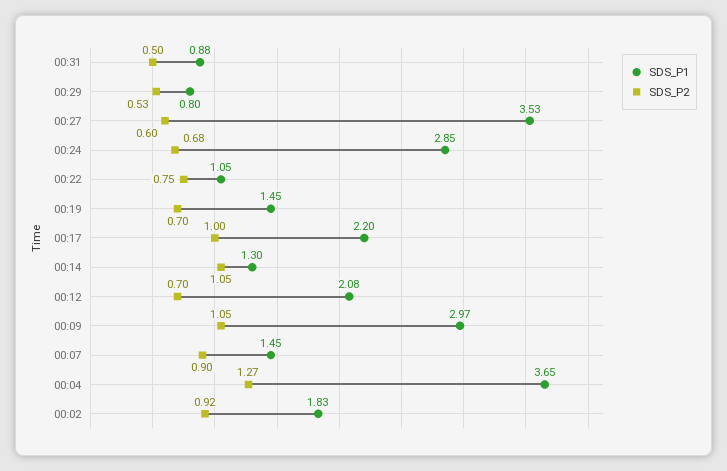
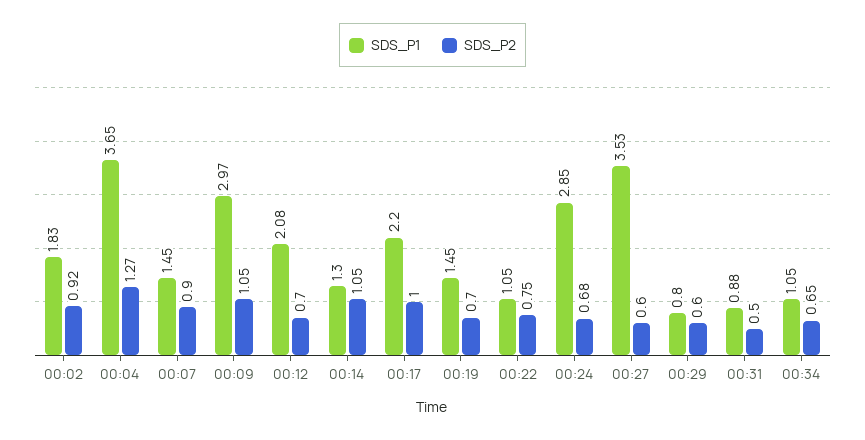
SDS_P2, 00:29: 0.53 -> 0.6
SDS_P1, 00:34: none -> 1.05
SDS_P2, 00:34: none -> 0.65

